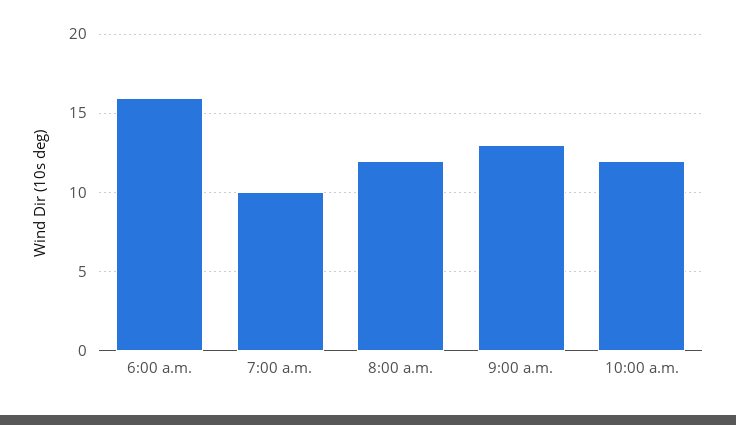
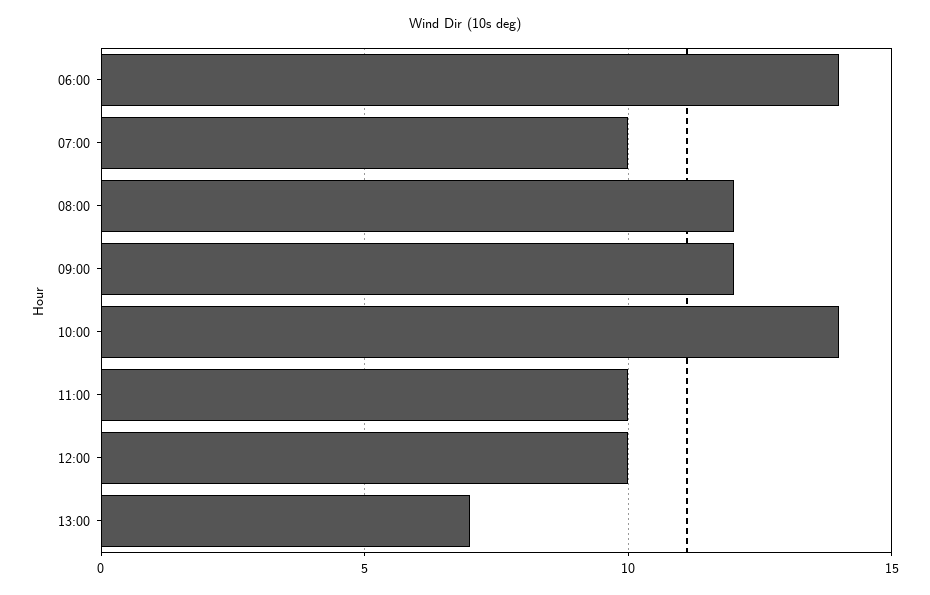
6:00 a.m.: 16 -> 14
9:00 a.m.: 13 -> 12
10:00 a.m.: 12 -> 14
11:00: none -> 10
12:00: none -> 10
13:00: none -> 7

